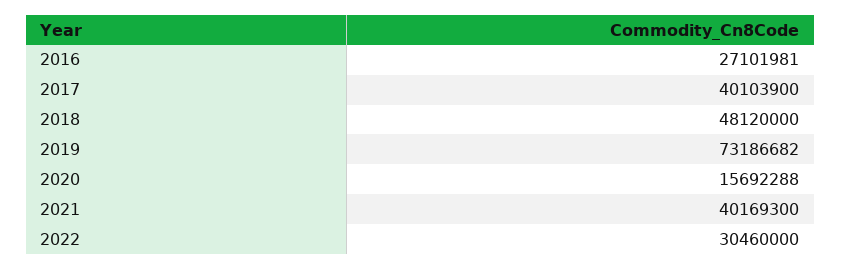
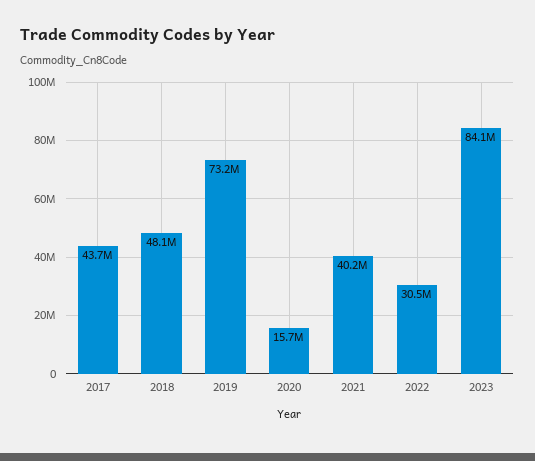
2016: 27101981 -> none
2017: 40103900 -> 43700000
2023: none -> 84100000

